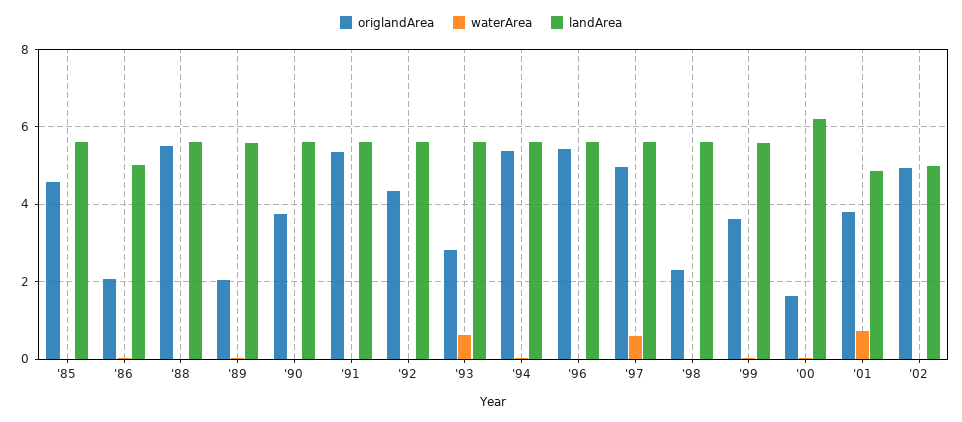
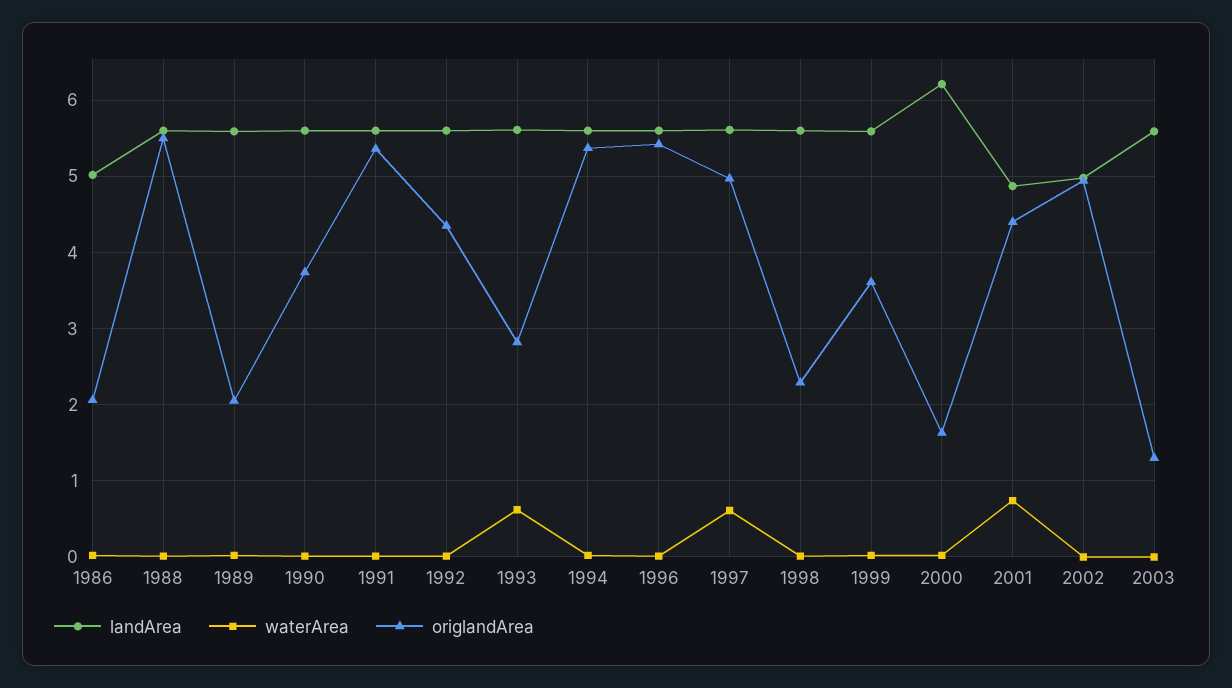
origlandArea, '85: 4.6 -> none
waterArea, '85: 0 -> none
landArea, '85: 5.6 -> none
origlandArea, '01: 3.8 -> 4.4
landArea, 2003: none -> 5.6
waterArea, 2003: none -> 0
origlandArea, 2003: none -> 1.3

